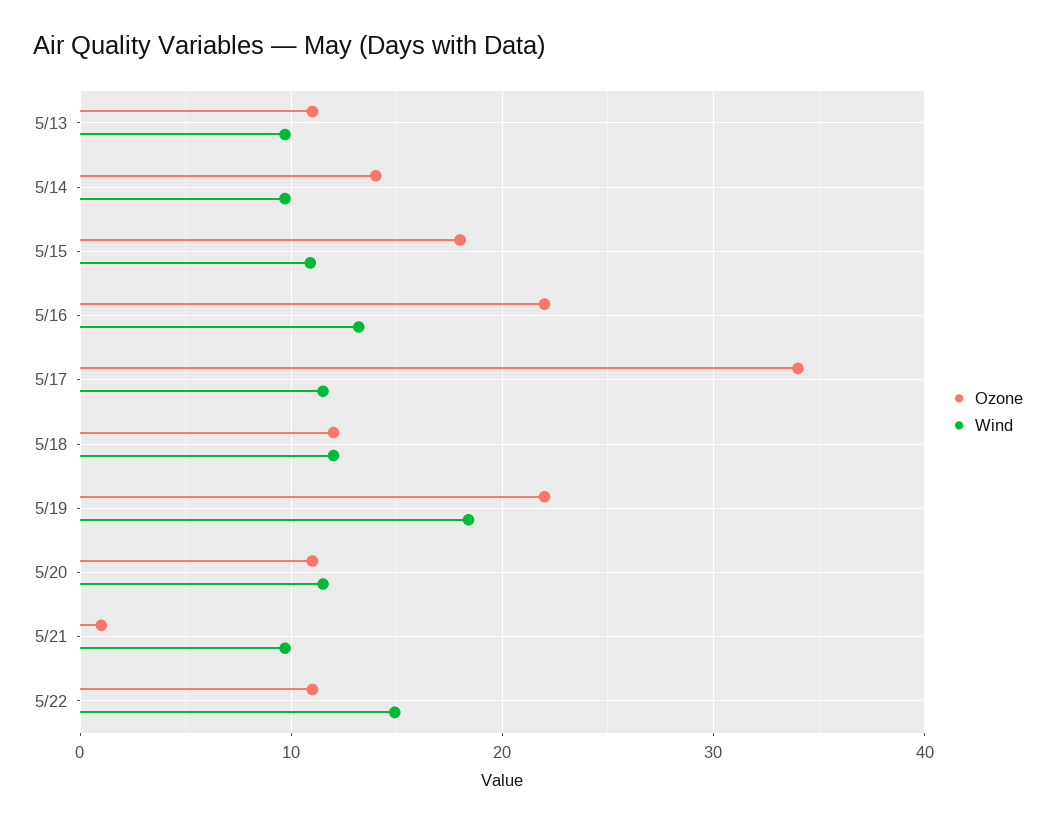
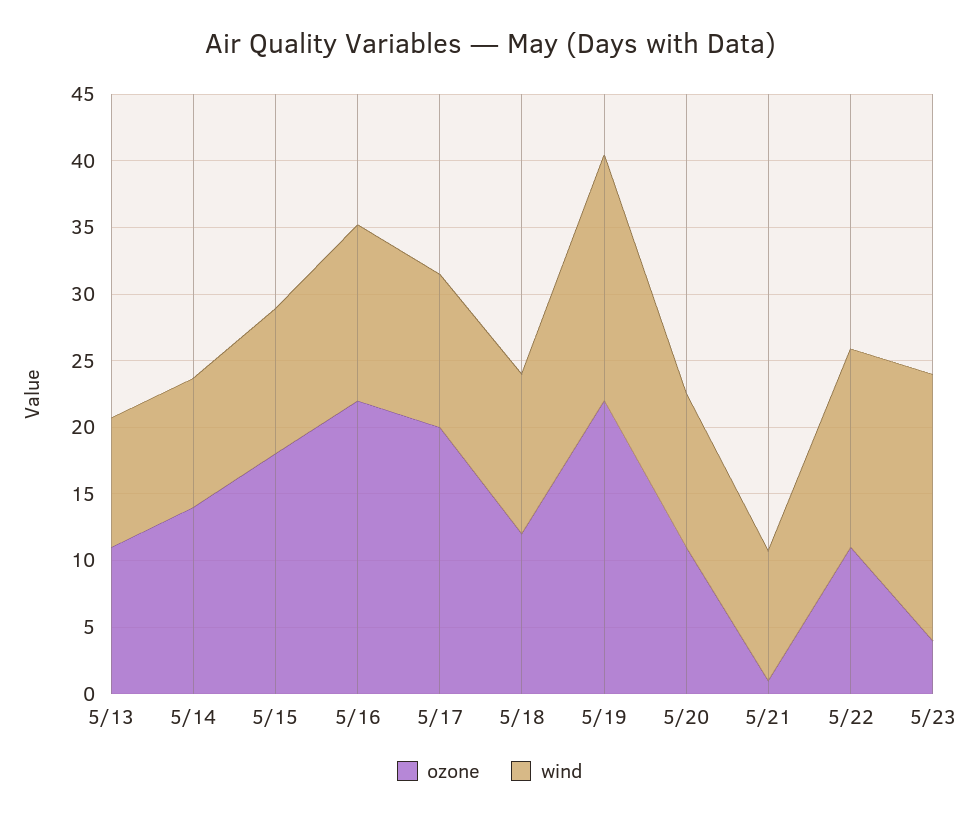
Ozone, 5/17: 34 -> 20
Ozone, 5/23: none -> 4
Wind, 5/23: none -> 20

